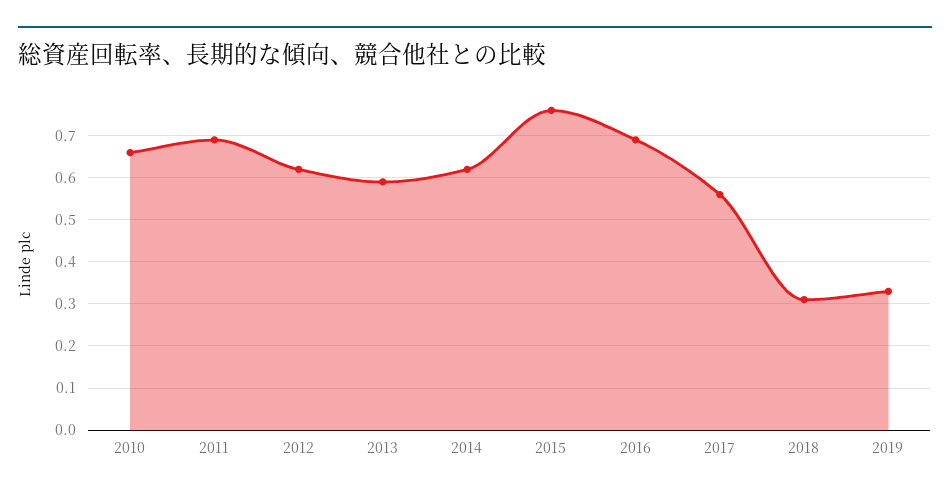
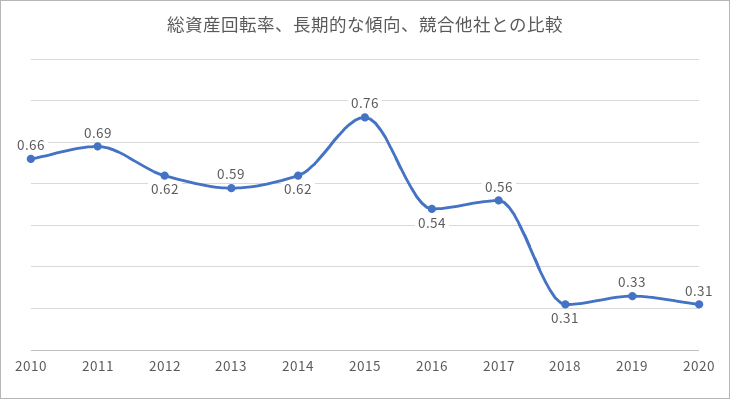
2016: 0.7 -> 0.54
2020: none -> 0.31

